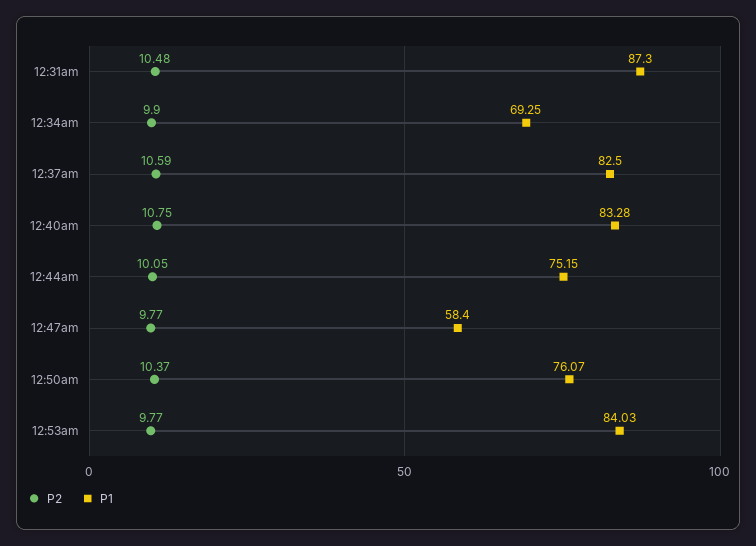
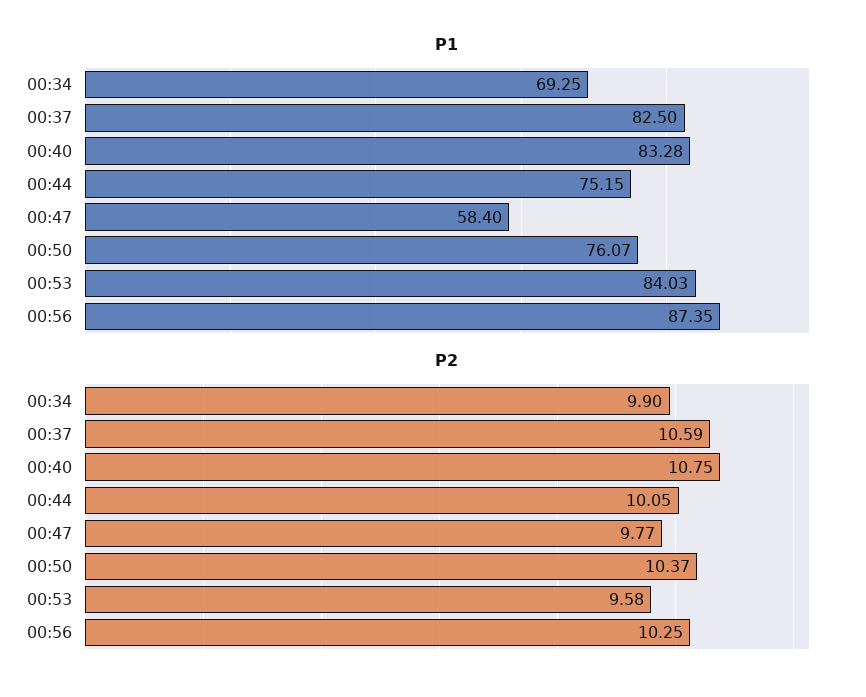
P2, 12:31am: 10.48 -> none
P1, 12:31am: 87.3 -> none
P2, 12:53am: 9.77 -> 9.58
P1, 00:56: none -> 87.35
P2, 00:56: none -> 10.25

